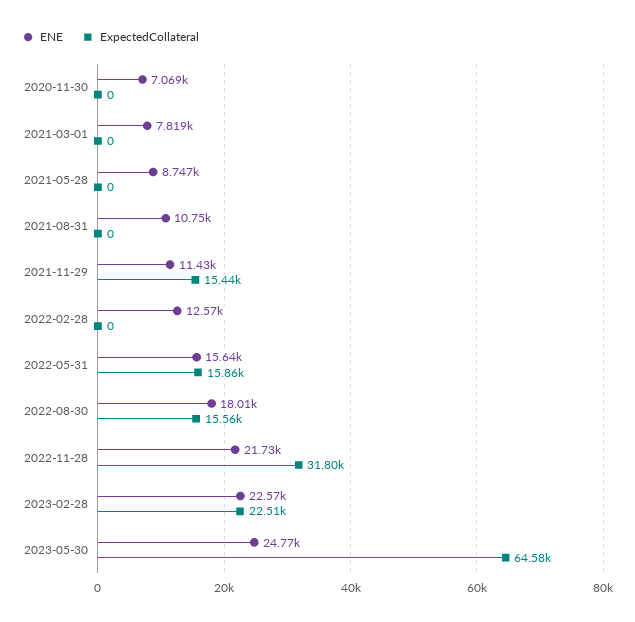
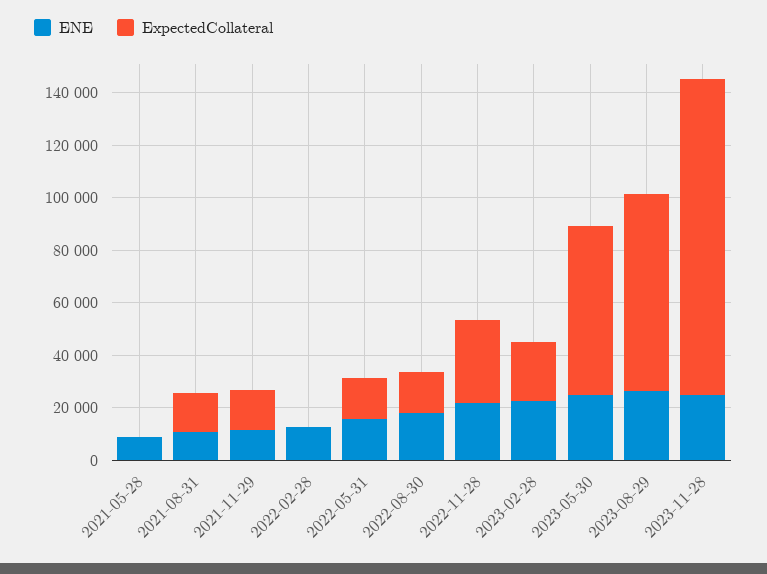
ENE, 2020-11-30: 7069 -> none
ExpectedCollateral, 2020-11-30: 0 -> none
ENE, 2021-03-01: 7819 -> none
ExpectedCollateral, 2021-03-01: 0 -> none
ExpectedCollateral, 2021-08-31: 0 -> 15000
ENE, 2023-08-29: none -> 25000
ExpectedCollateral, 2023-08-29: none -> 75000
ENE, 2023-11-28: none -> 25000
ExpectedCollateral, 2023-11-28: none -> 120000

